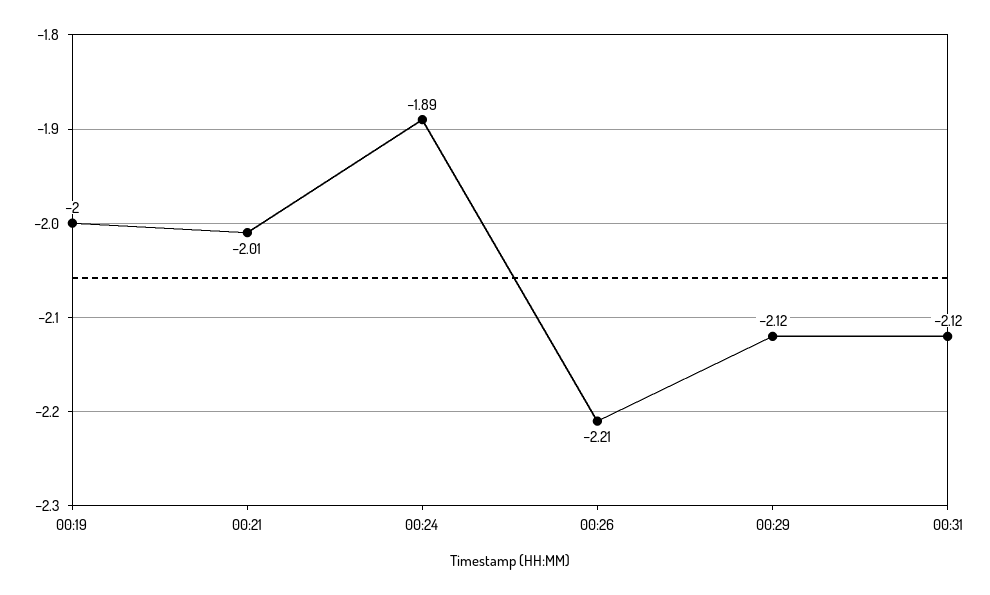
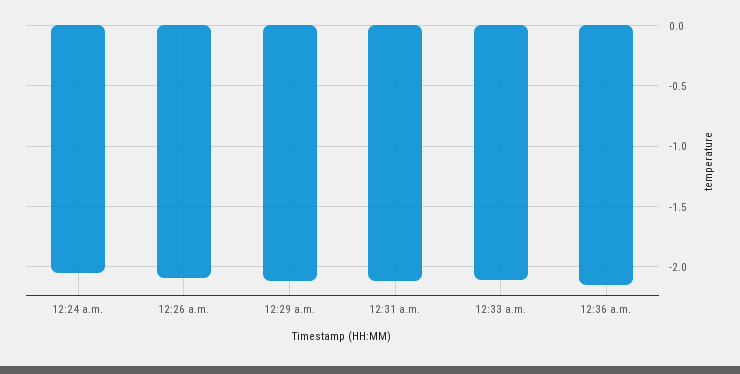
00:19: -2 -> none
00:21: -2.01 -> none
00:24: -1.89 -> -2.05
00:26: -2.21 -> -2.1
12:33 a.m.: none -> -2.1
12:36 a.m.: none -> -2.15

